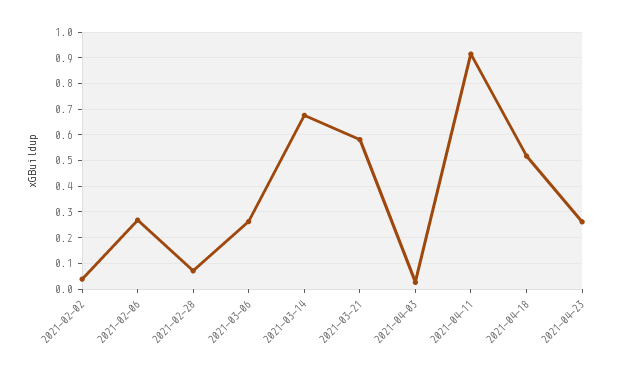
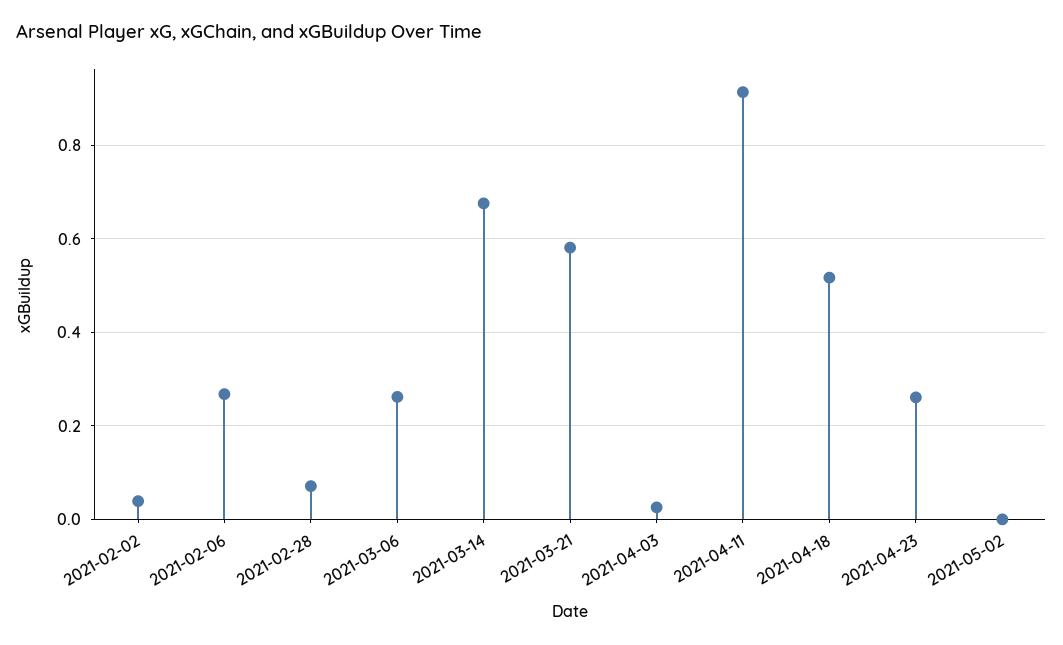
2021-05-02: none -> 0

